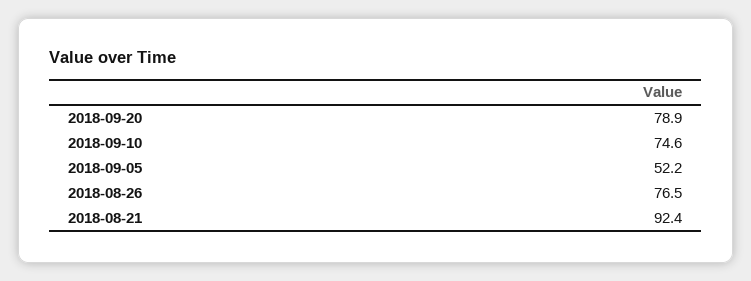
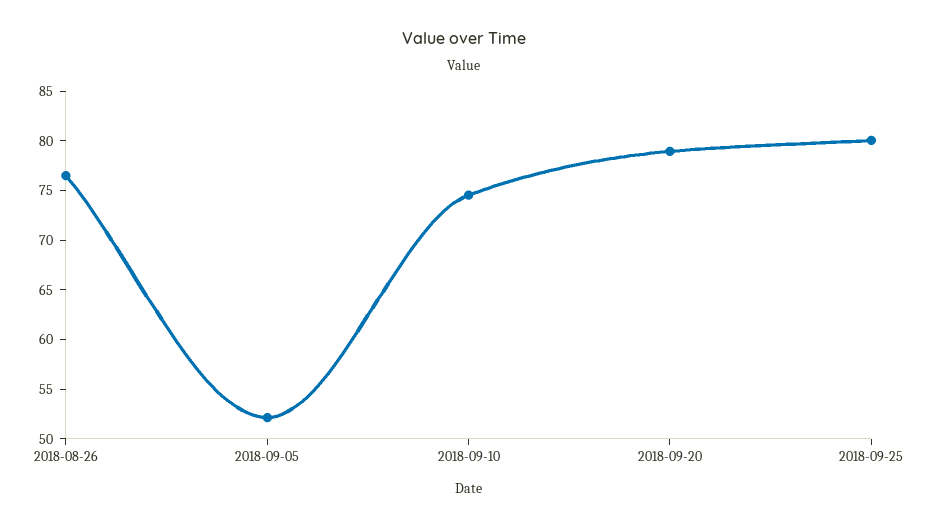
2018-08-21: 92.4 -> none
2018-09-25: none -> 80

